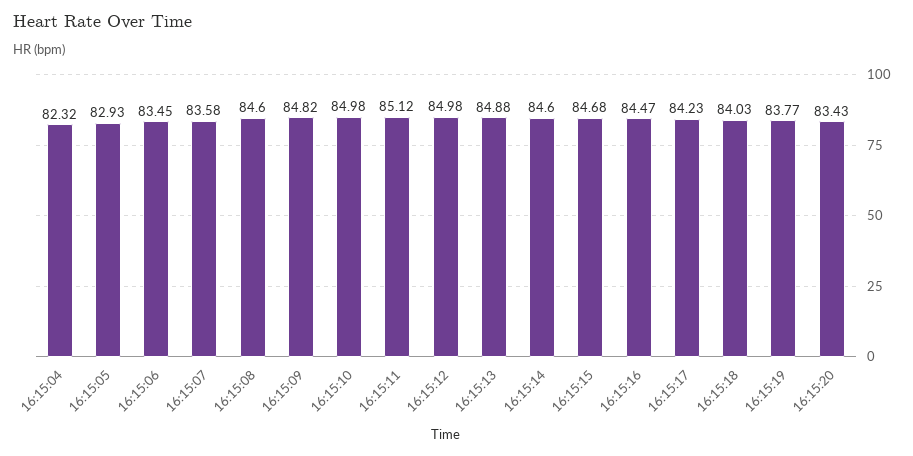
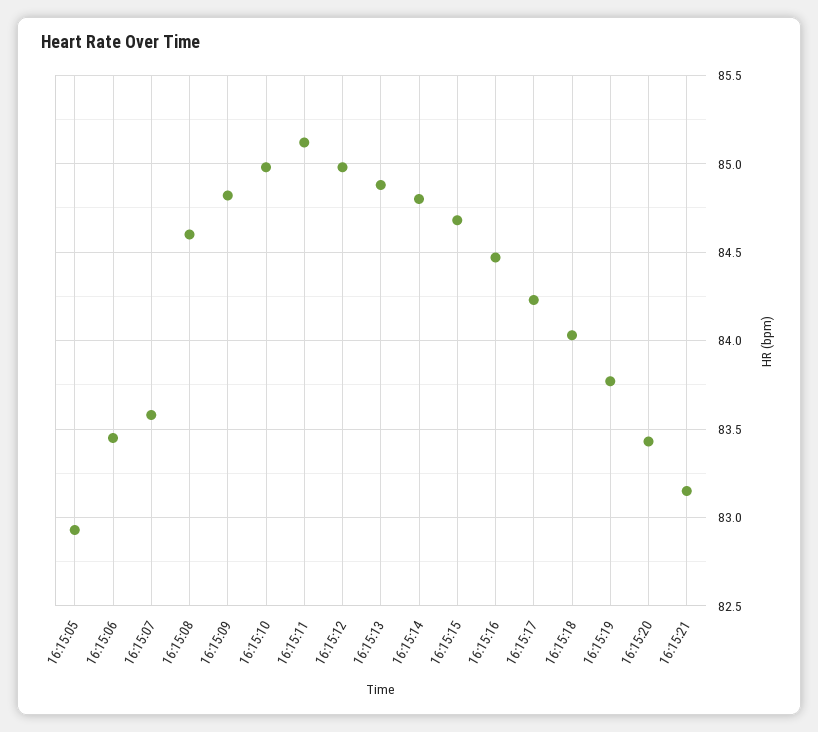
16:15:04: 82.32 -> none
16:15:14: 84.6 -> 84.8
16:15:21: none -> 83.15

